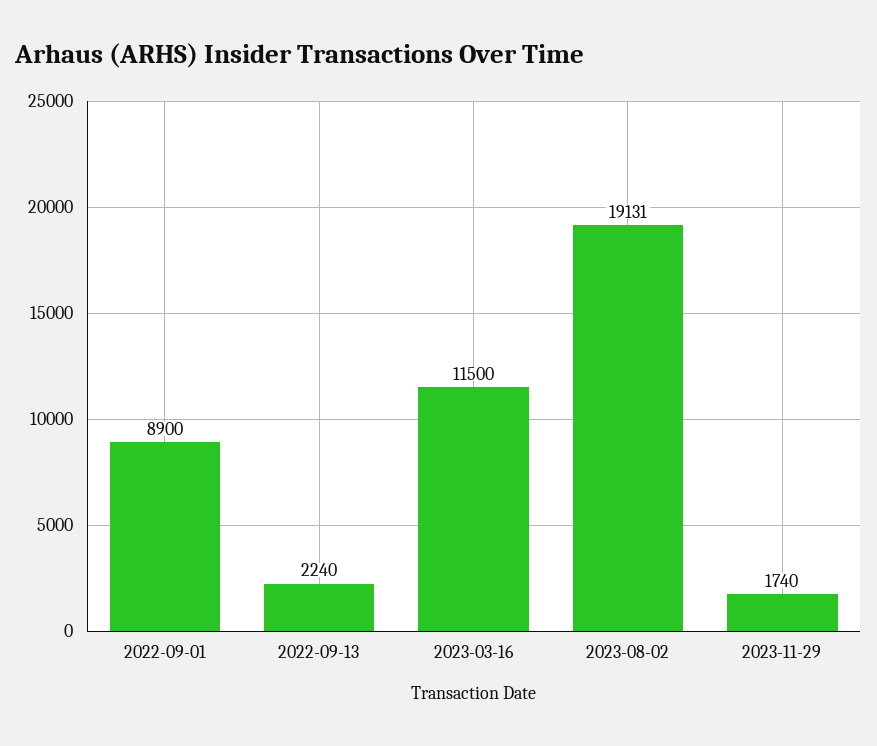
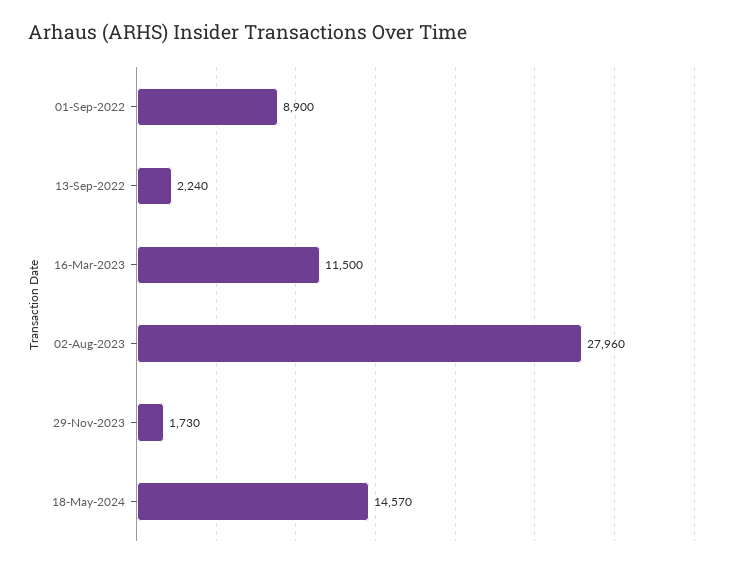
2023-08-02: 19131 -> 27960
2023-11-29: 1740 -> 1730
18-May-2024: none -> 14570

